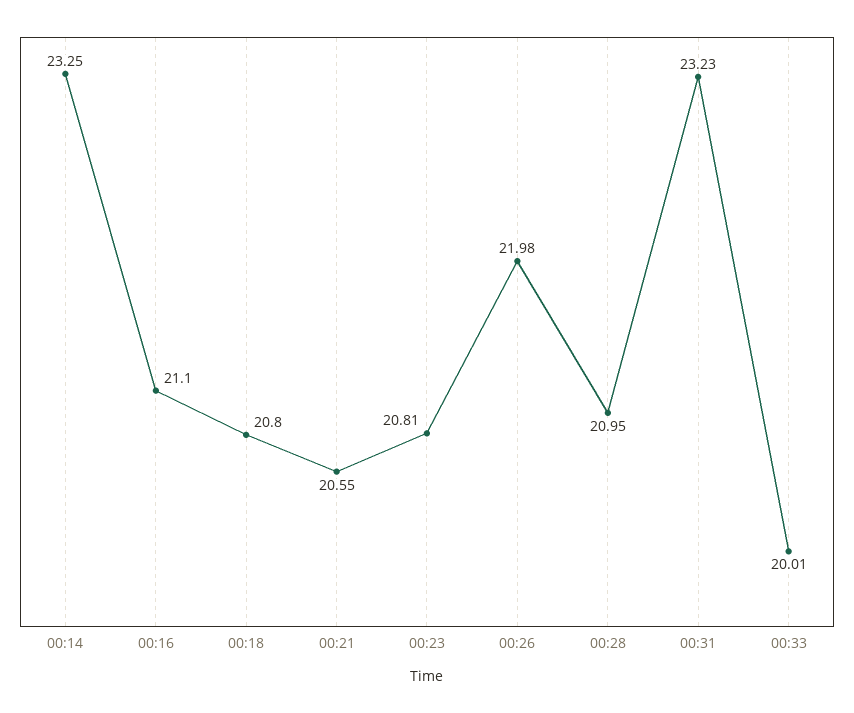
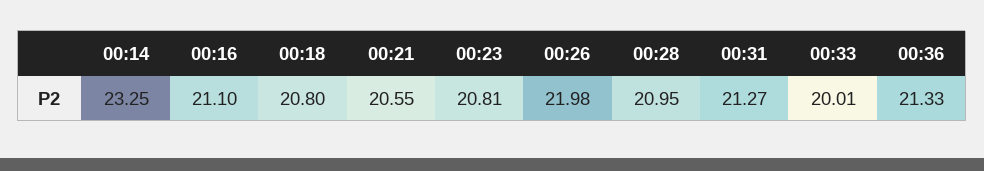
00:31: 23.23 -> 21.27
00:36: none -> 21.33

